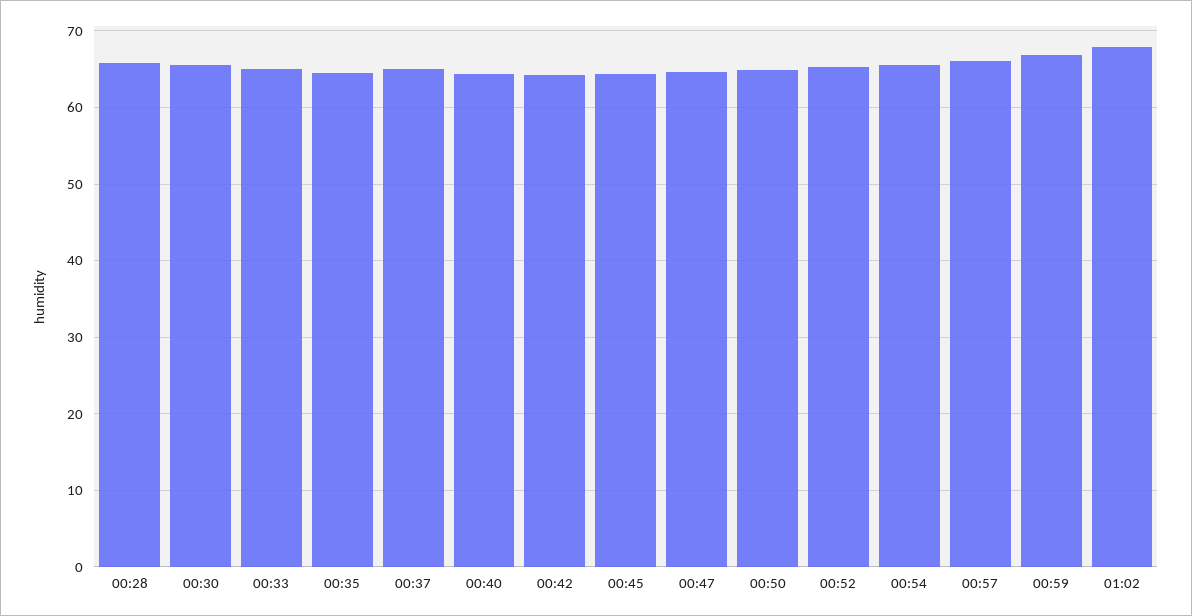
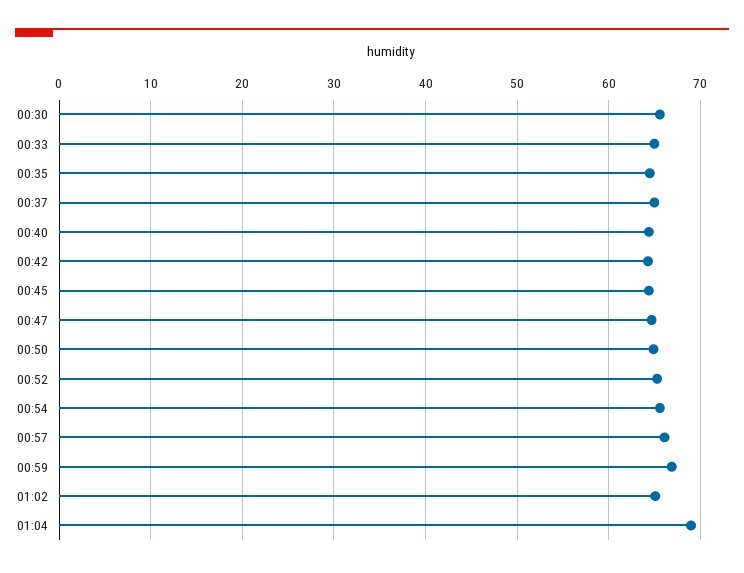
00:28: 66 -> none
01:02: 68 -> 65
01:04: none -> 69

